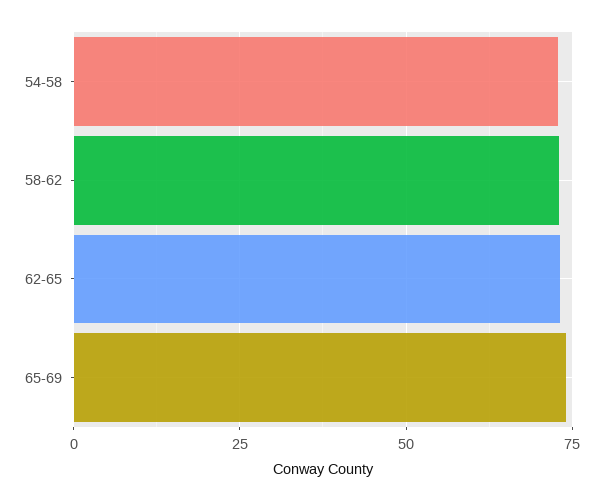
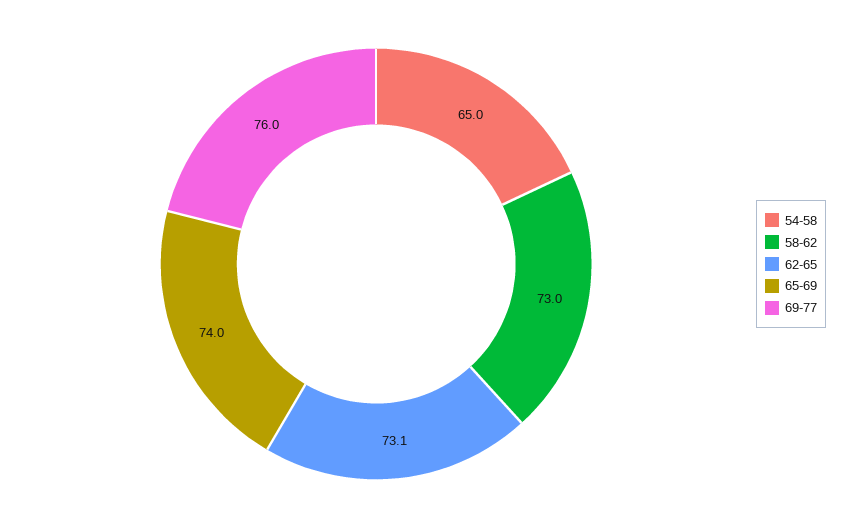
54-58: 72.5 -> 65
69-77: none -> 76

